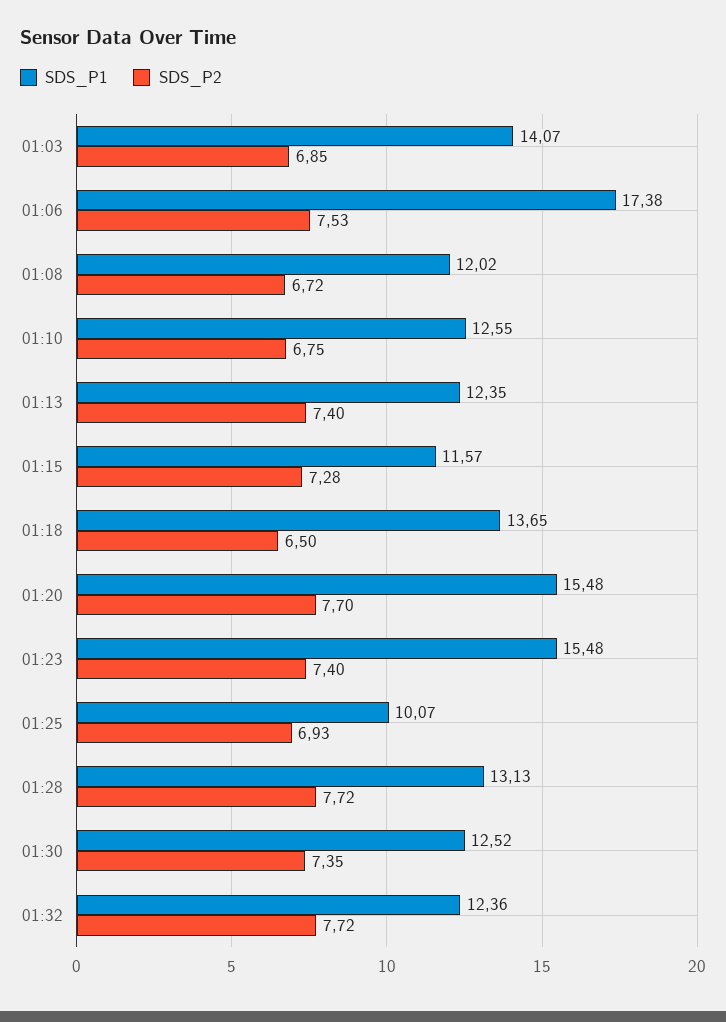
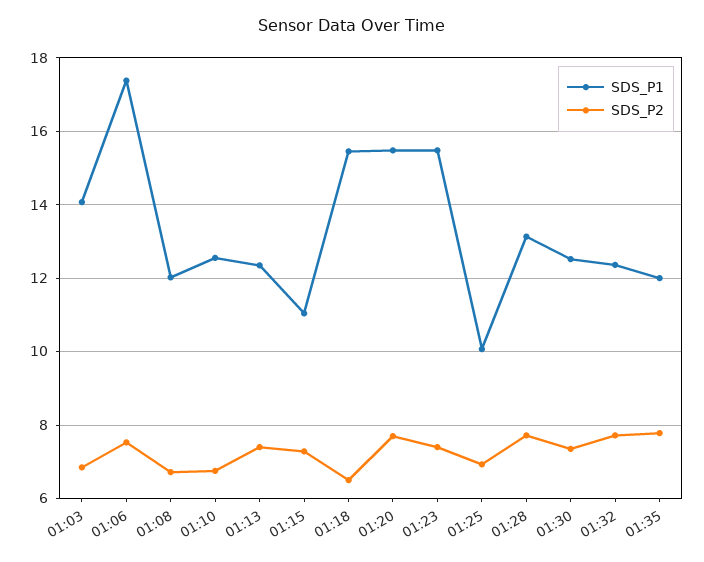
SDS_P1, 01:15: 11.57 -> 11
SDS_P1, 01:18: 13.65 -> 15.4
SDS_P1, 01:35: none -> 12
SDS_P2, 01:35: none -> 7.8

